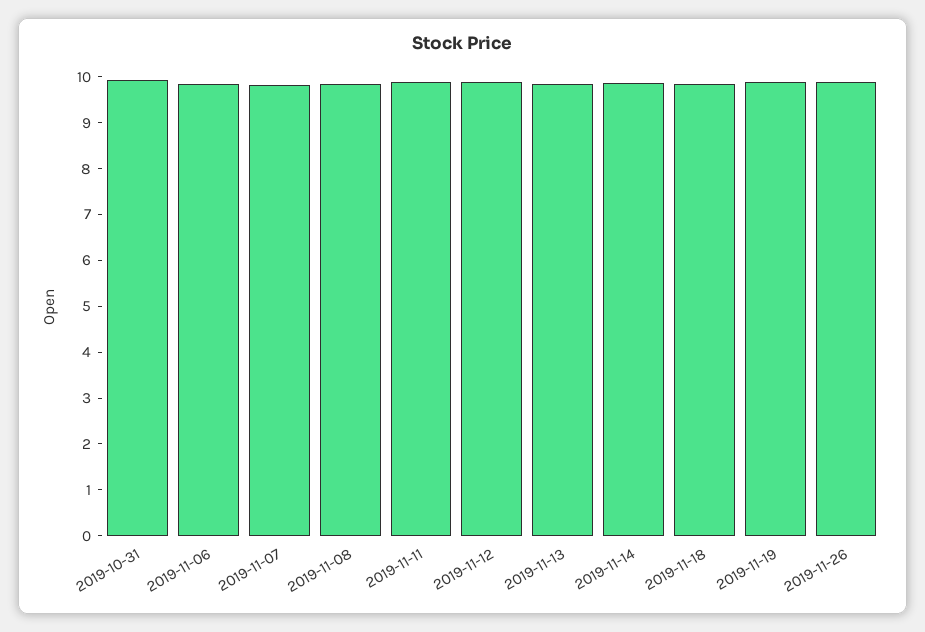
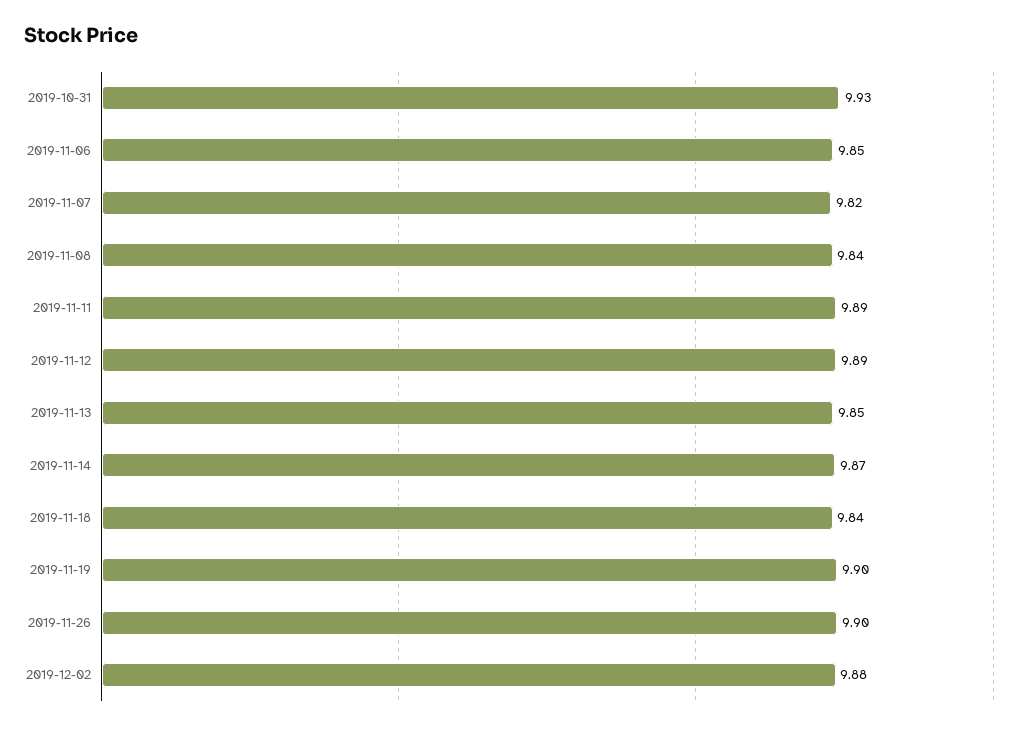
2019-12-02: none -> 9.88

